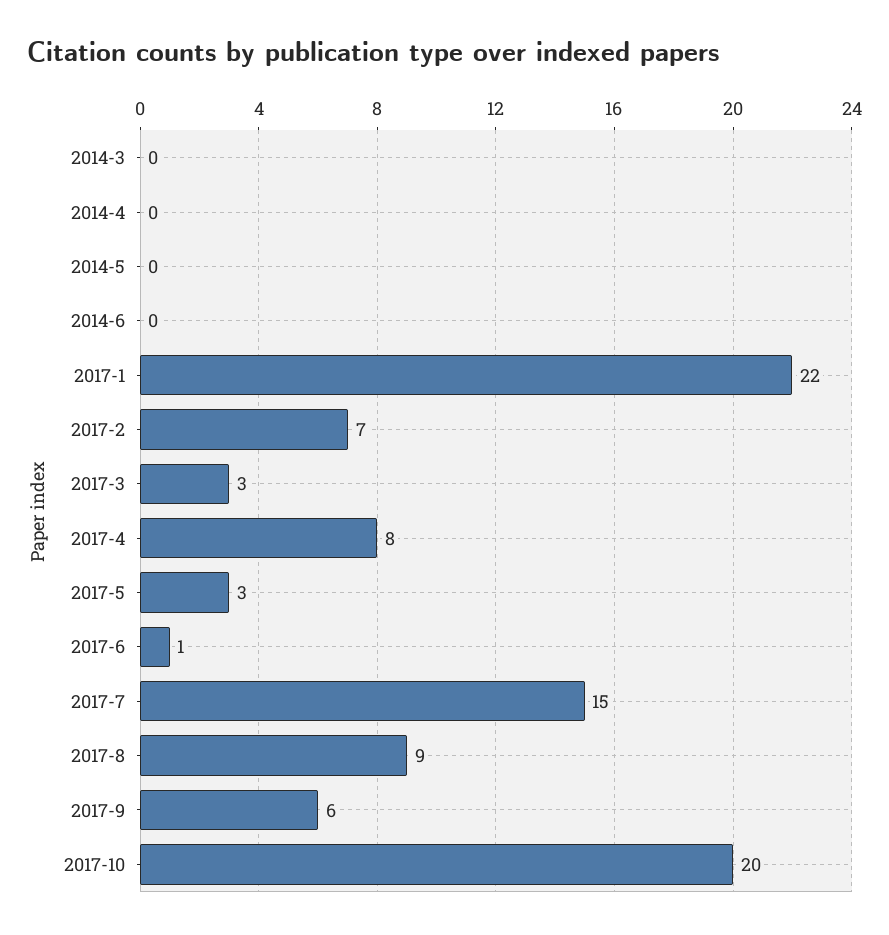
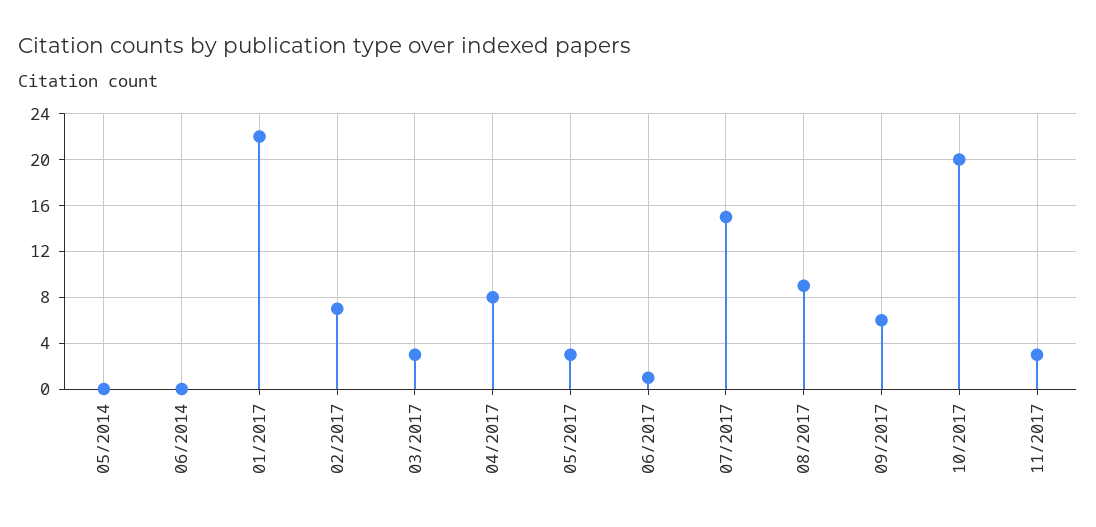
2014-3: 0 -> none
2014-4: 0 -> none
11/2017: none -> 3

